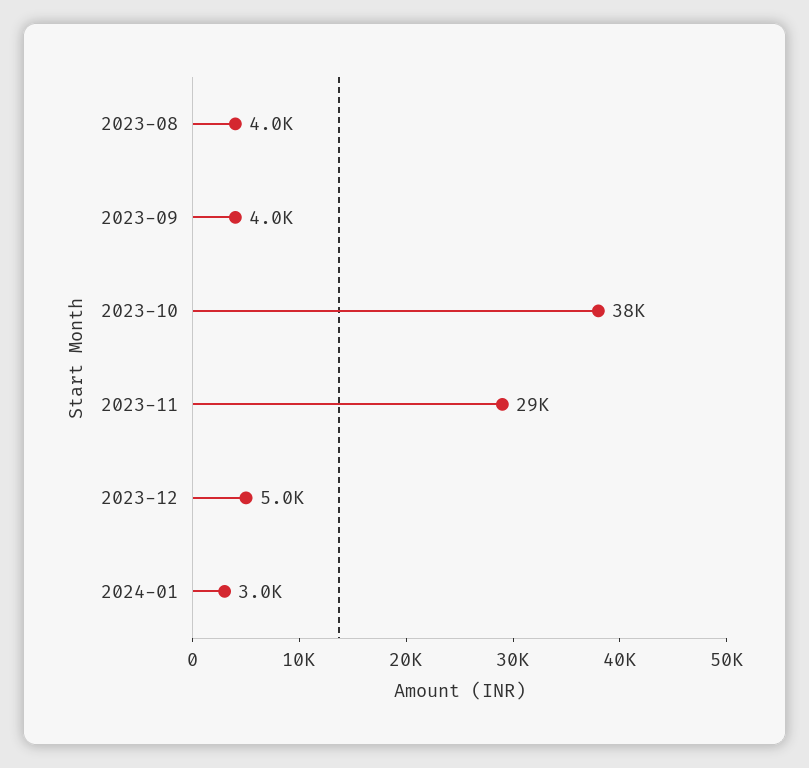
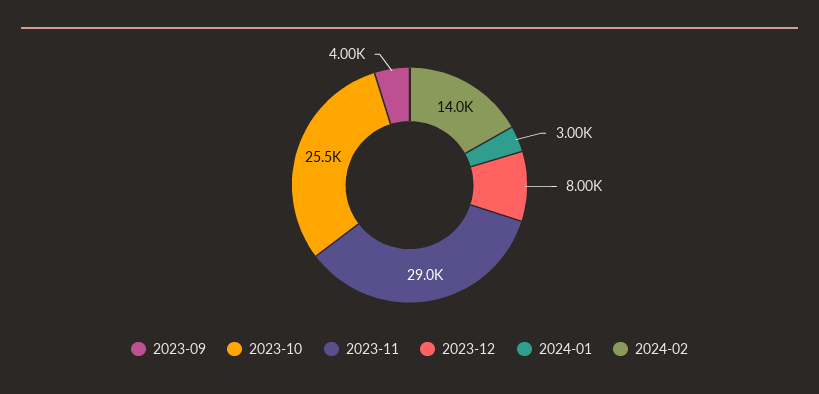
2023-08: 4000 -> none
2023-10: 38000 -> 25500
2023-12: 5000 -> 8000
2024-02: none -> 14000

